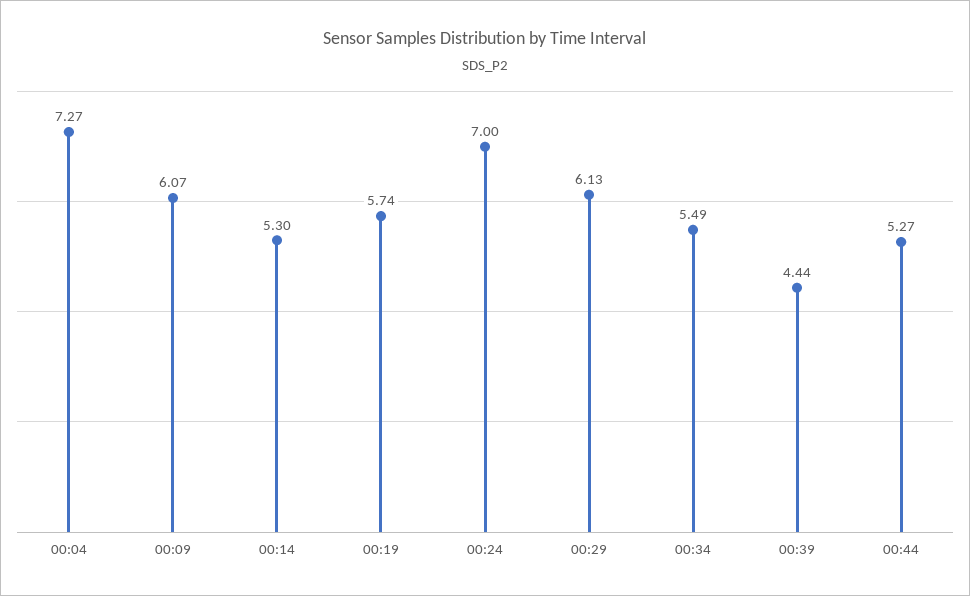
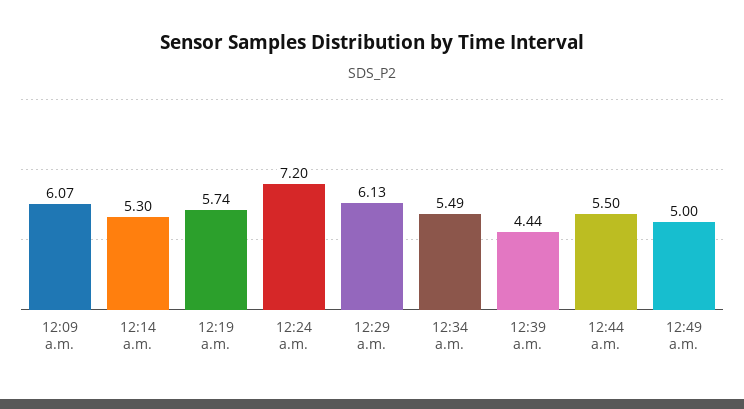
00:04: 7.27 -> none
00:24: 7 -> 7.2
00:44: 5.27 -> 5.5
12:49 a.m.: none -> 5

